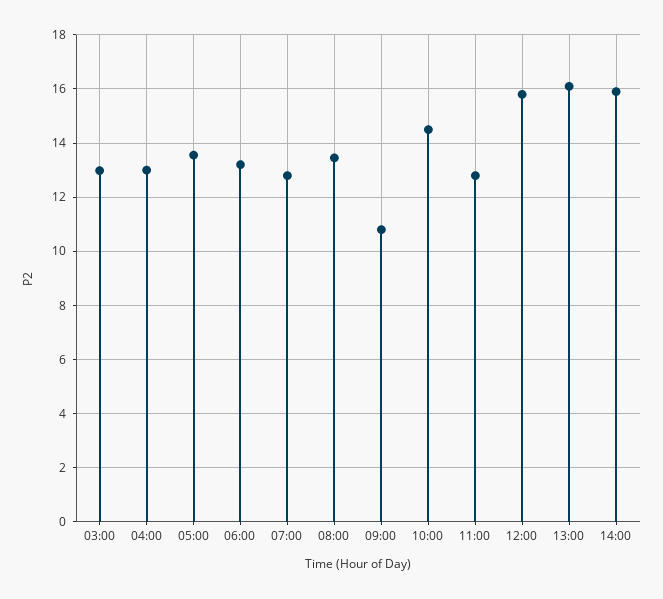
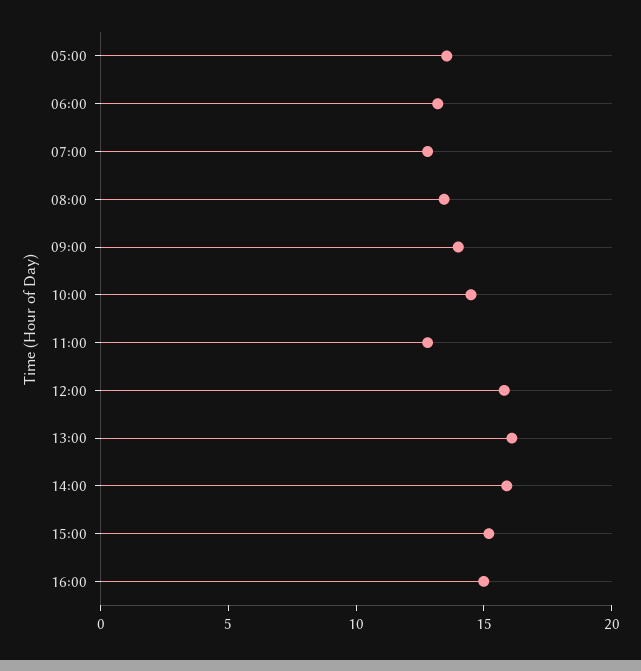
03:00: 13 -> none
04:00: 13 -> none
09:00: 10.75 -> 14
15:00: none -> 15
16:00: none -> 15

